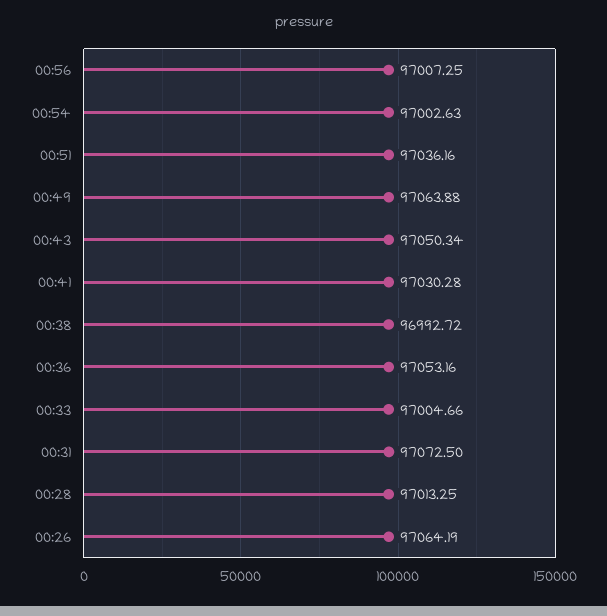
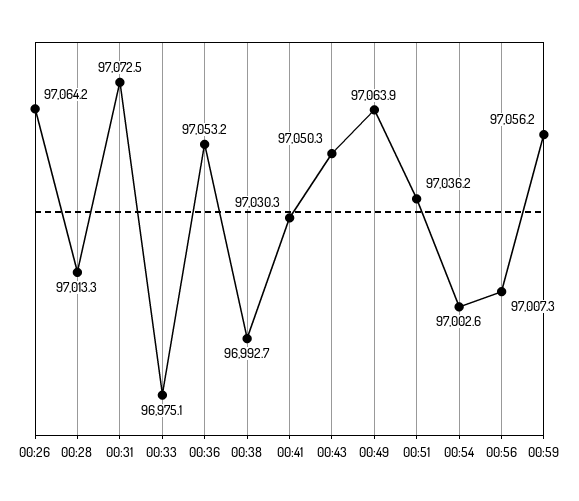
00:33: 97004.66 -> 96975.1
00:59: none -> 97056.2

